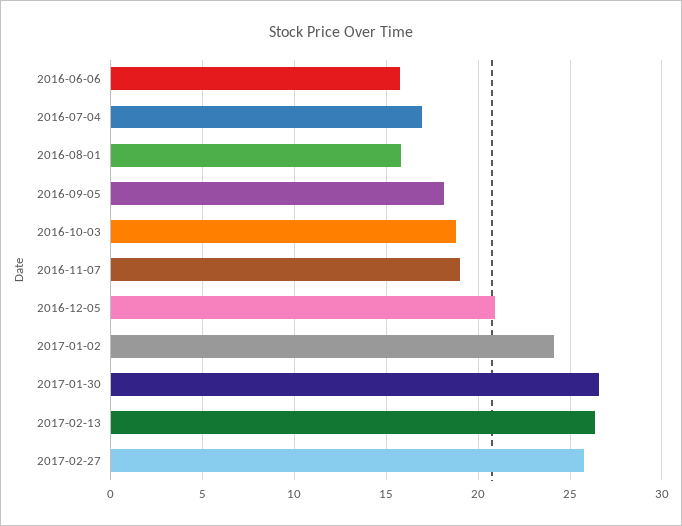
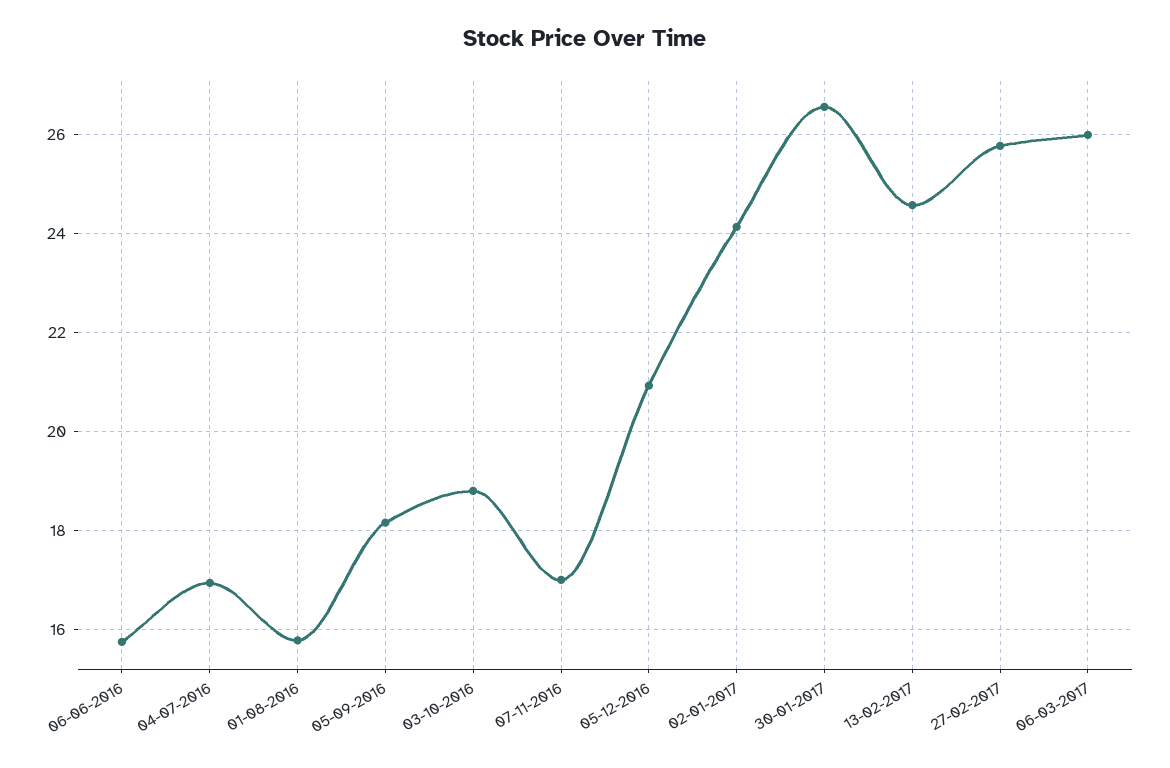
2016-11-07: 19 -> 17
2017-02-13: 26.5 -> 24.6
06-03-2017: none -> 26

